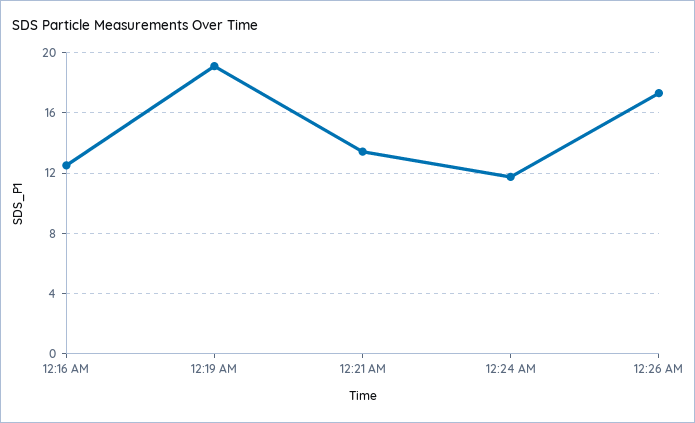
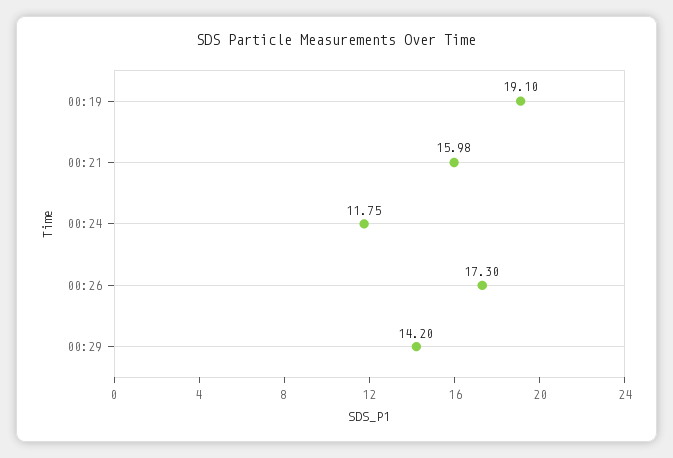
12:16 AM: 12.5 -> none
12:21 AM: 13.5 -> 15.98
00:29: none -> 14.2

